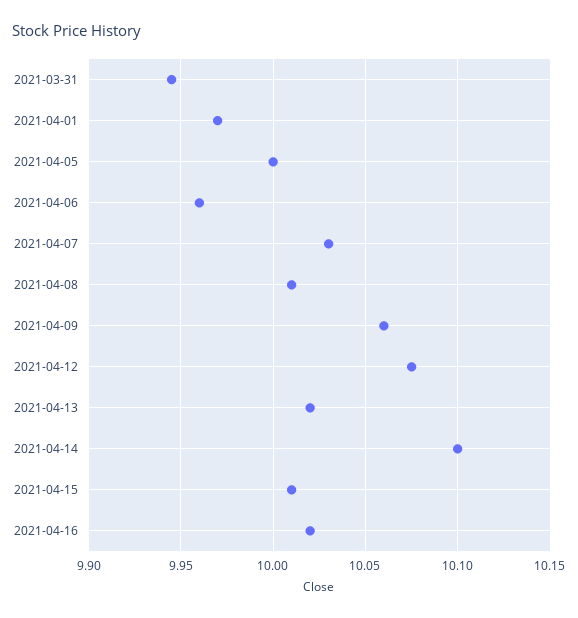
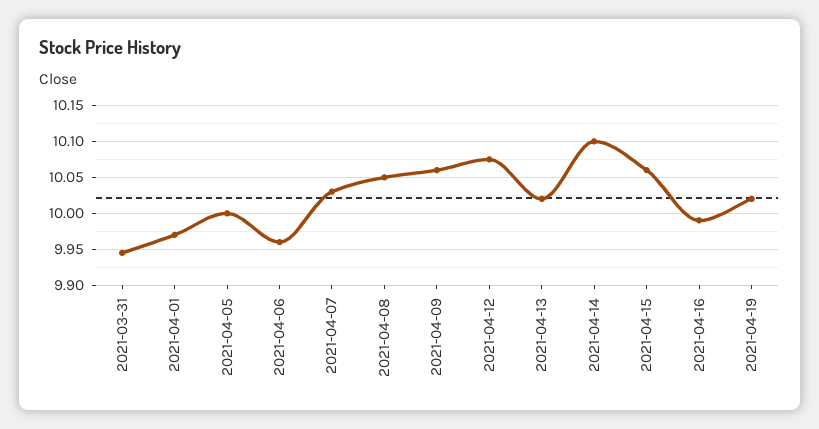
2021-04-08: 10.01 -> 10.05
2021-04-15: 10.01 -> 10.06
2021-04-16: 10.02 -> 9.99
2021-04-19: none -> 10.02

